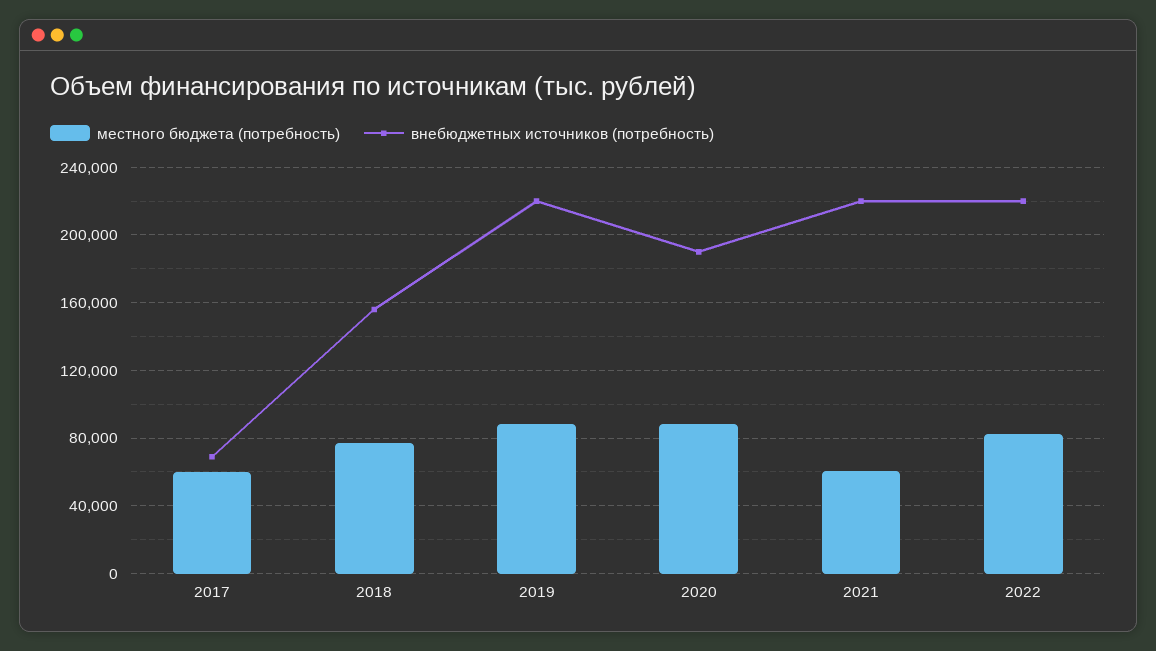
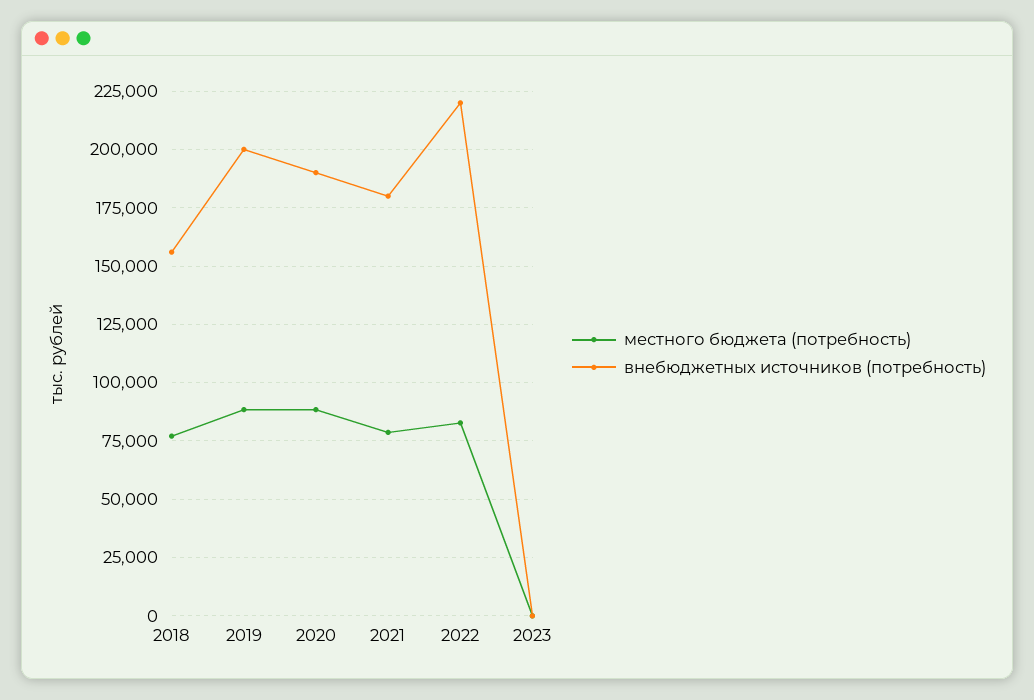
местного бюджета (потребность), 2017: 60000 -> none
внебюджетных источников (потребность), 2017: 70000 -> none
внебюджетных источников (потребность), 2019: 220000 -> 200000
местного бюджета (потребность), 2021: 60000 -> 80000
внебюджетных источников (потребность), 2021: 220000 -> 180000
местного бюджета (потребность), 2023: none -> 0
внебюджетных источников (потребность), 2023: none -> 0

